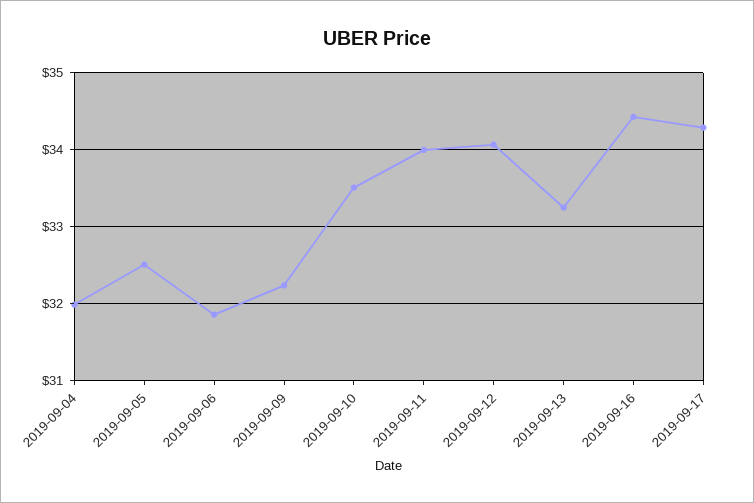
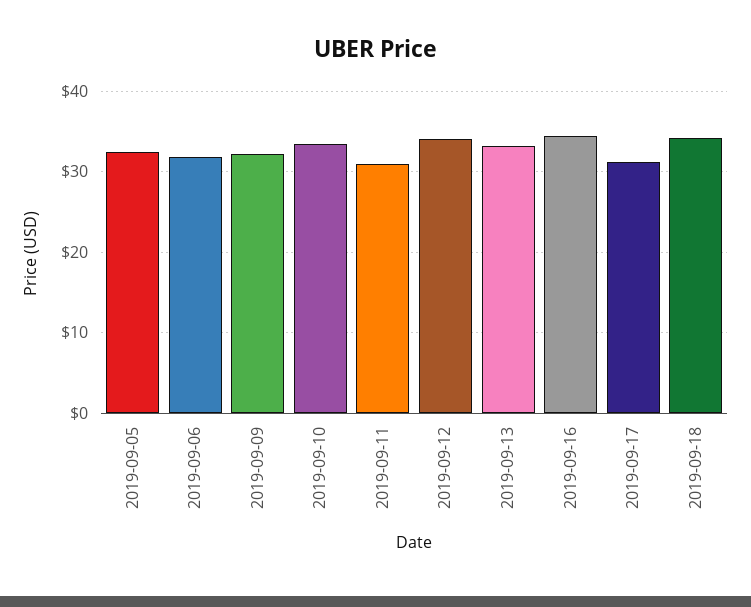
2019-09-04: 32 -> none
2019-09-11: 34 -> 31
2019-09-17: 34.3 -> 31
2019-09-18: none -> 34

